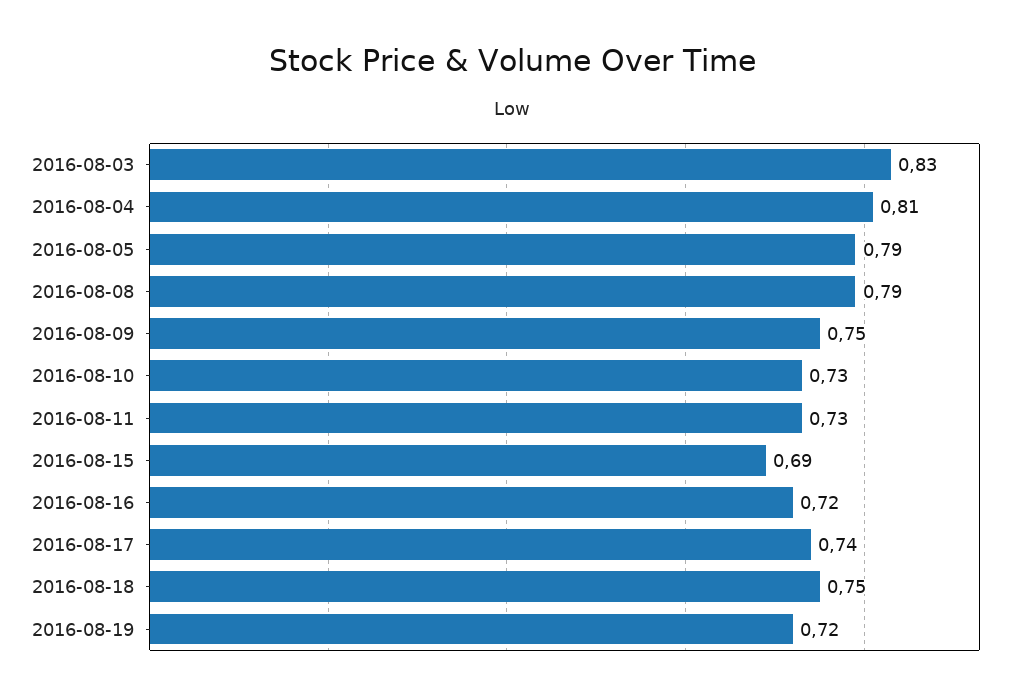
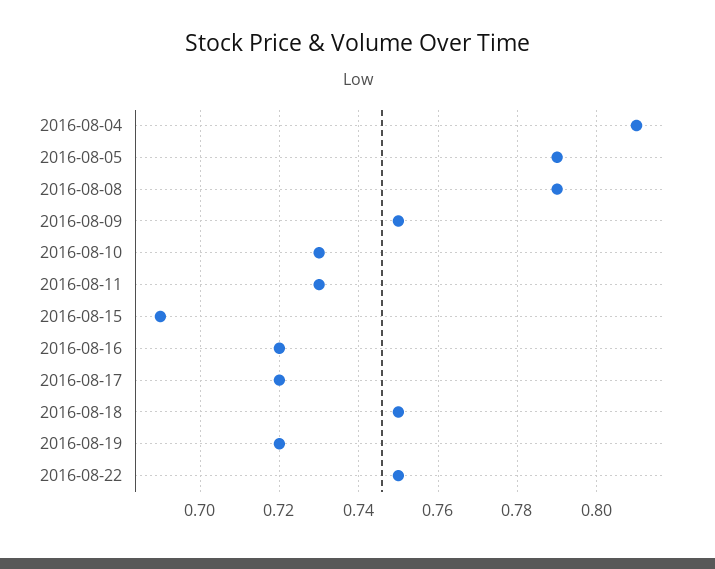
2016-08-03: 0.83 -> none
2016-08-17: 0.74 -> 0.72
2016-08-22: none -> 0.75

